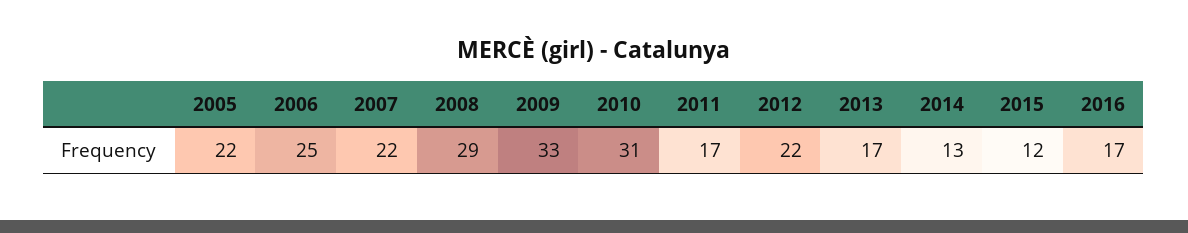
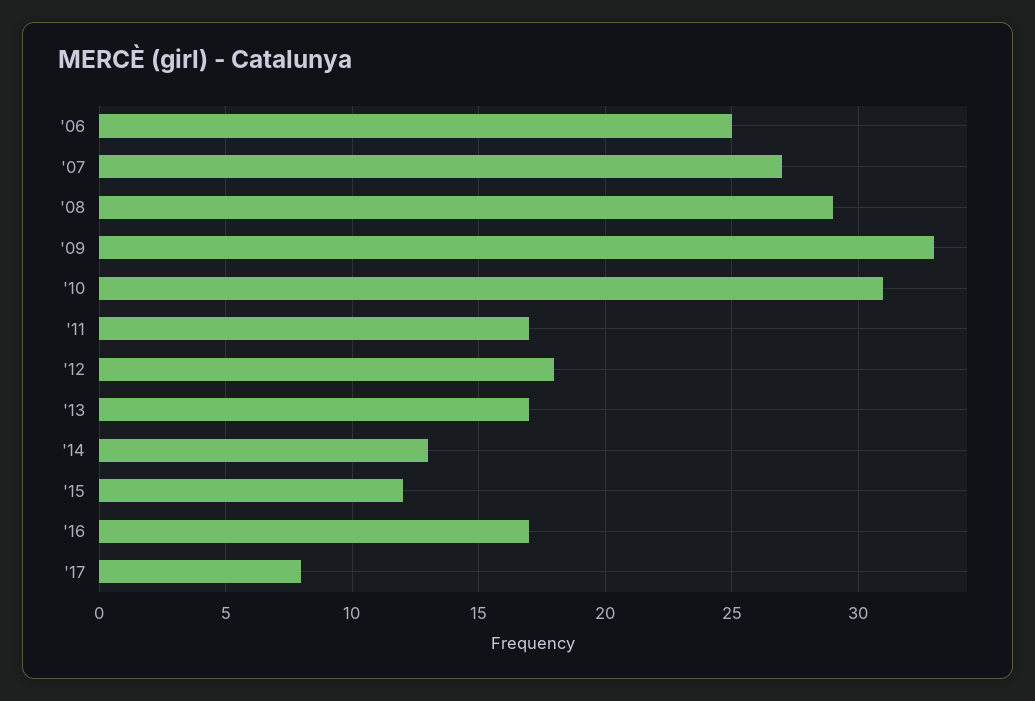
2005: 22 -> none
2007: 22 -> 27
2012: 22 -> 18
'17: none -> 8

